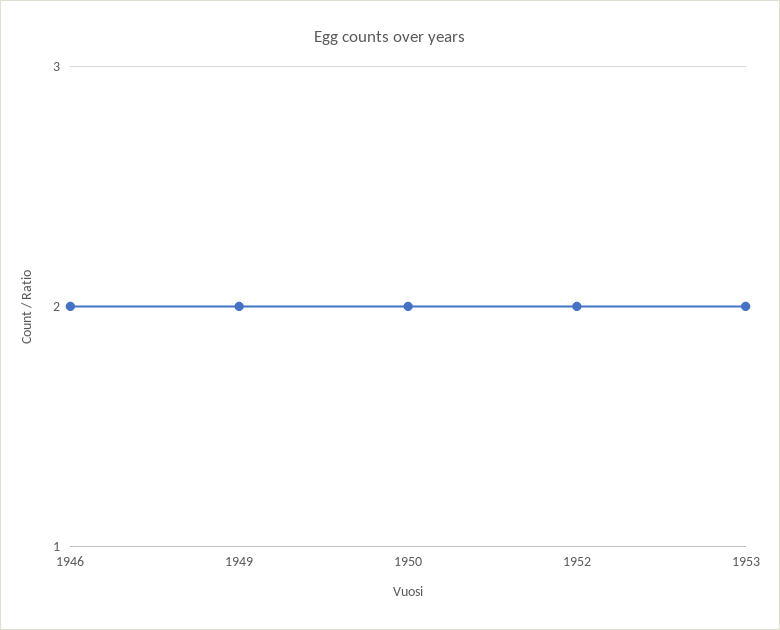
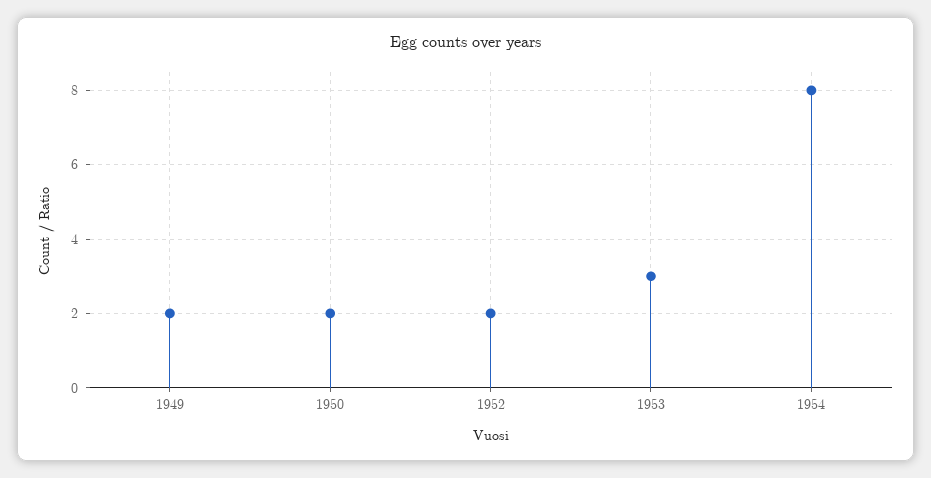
1946: 2 -> none
1953: 2 -> 3
1954: none -> 8

